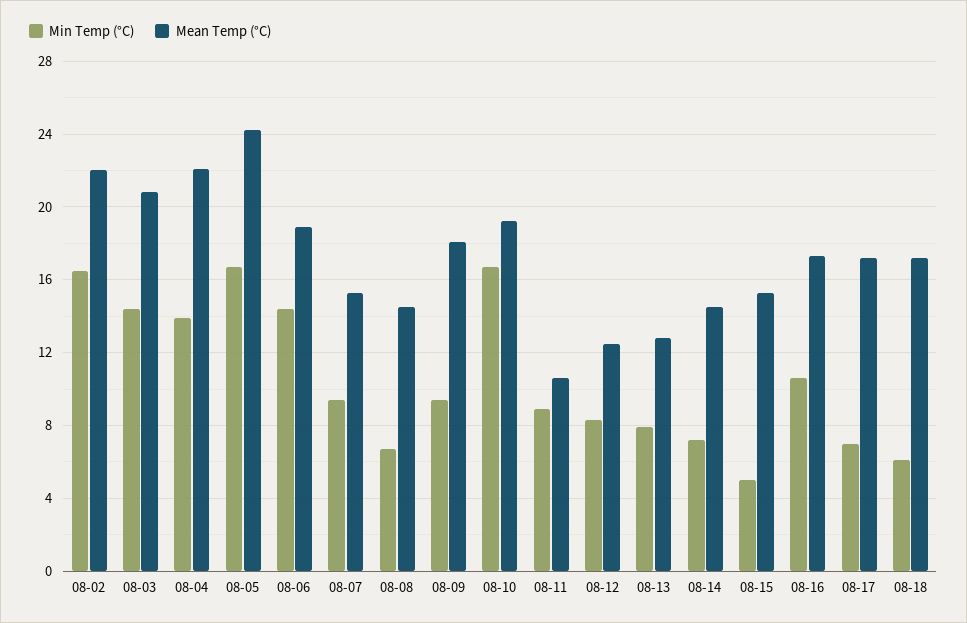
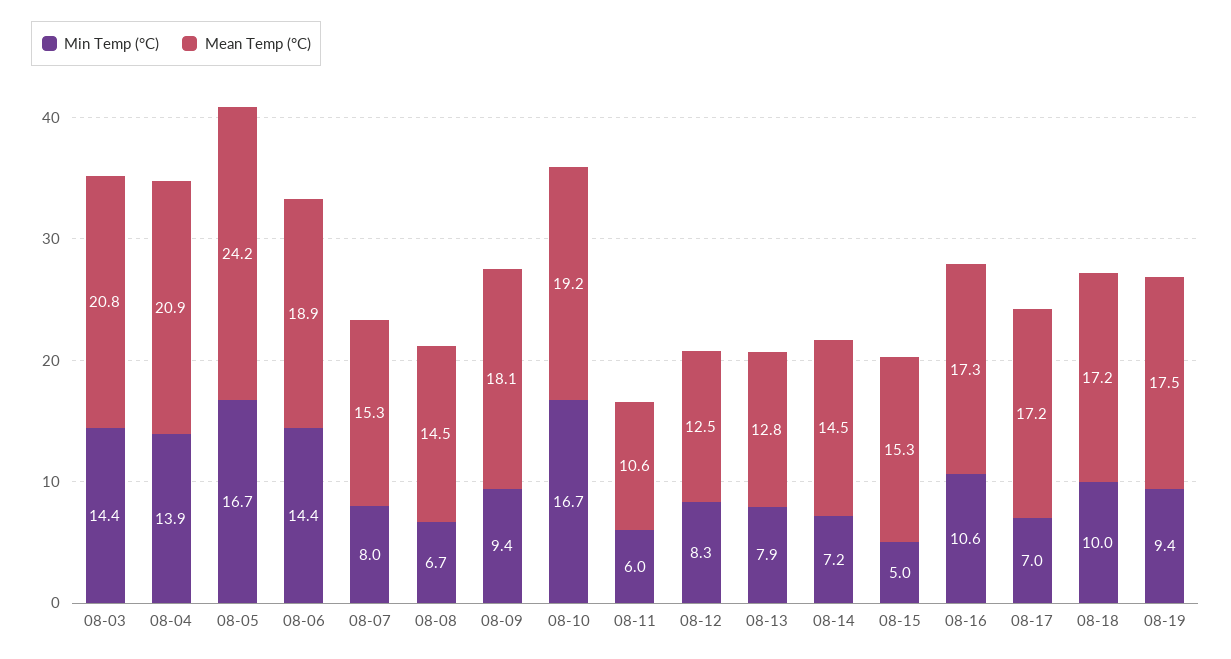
Min Temp (°C), 08-02: 16.5 -> none
Mean Temp (°C), 08-02: 22 -> none
Mean Temp (°C), 08-04: 22 -> 20.9
Min Temp (°C), 08-07: 9.5 -> 8
Min Temp (°C), 08-11: 9 -> 6
Min Temp (°C), 08-18: 6 -> 10
Min Temp (°C), 08-19: none -> 9.4
Mean Temp (°C), 08-19: none -> 17.5

